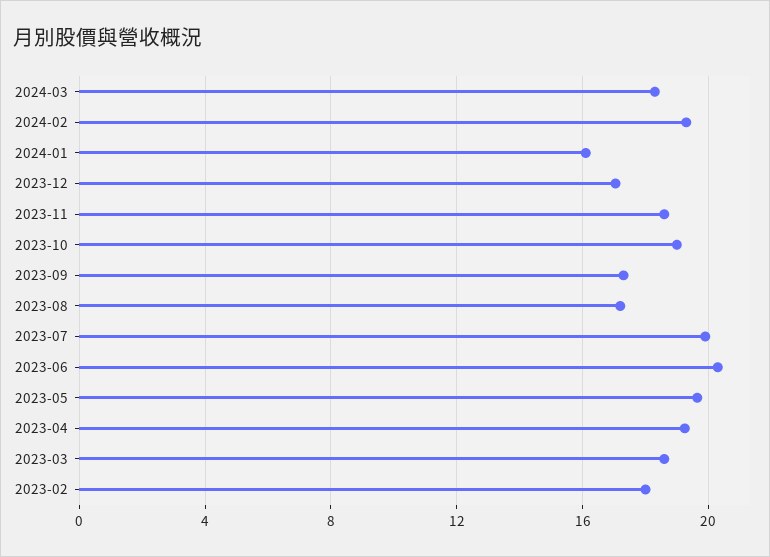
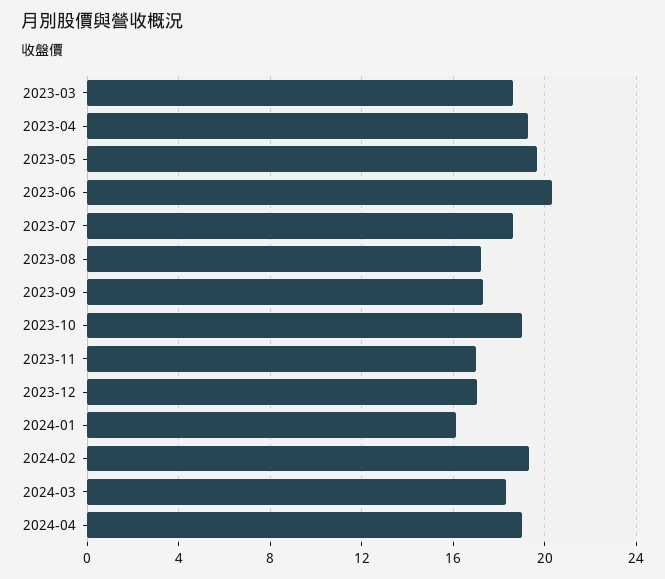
2023-11: 18.5 -> 17
2023-07: 20 -> 18.5
2023-02: 18 -> none
2024-04: none -> 19

